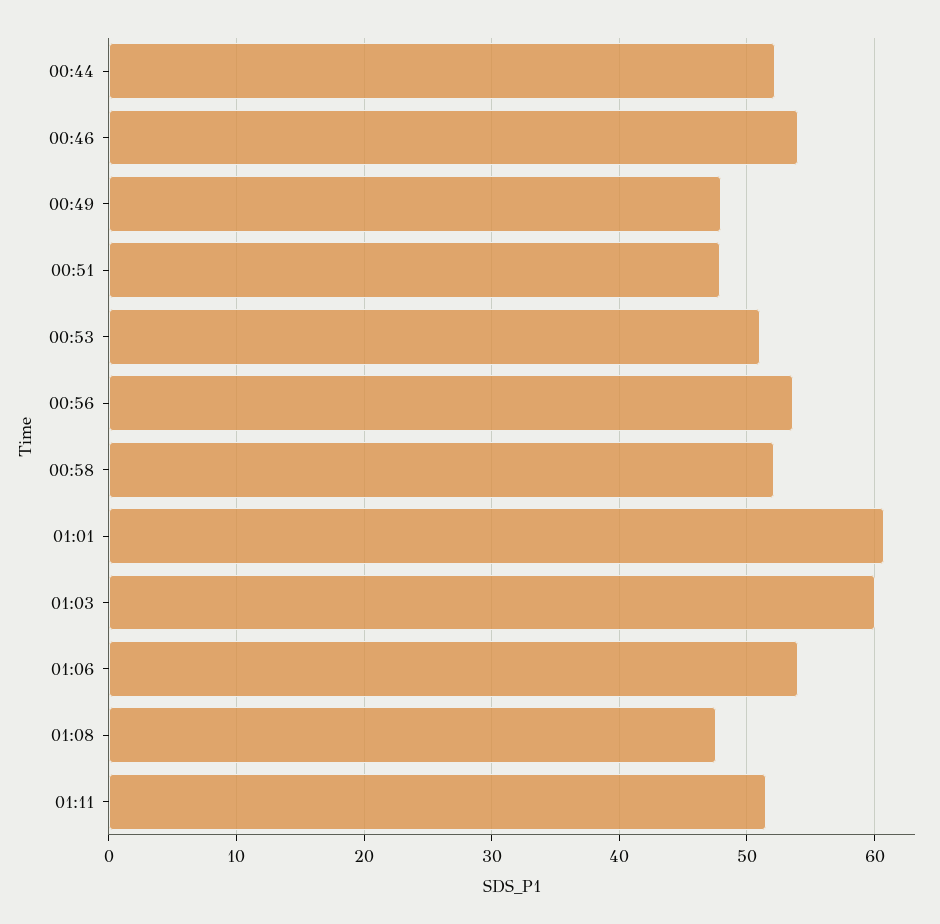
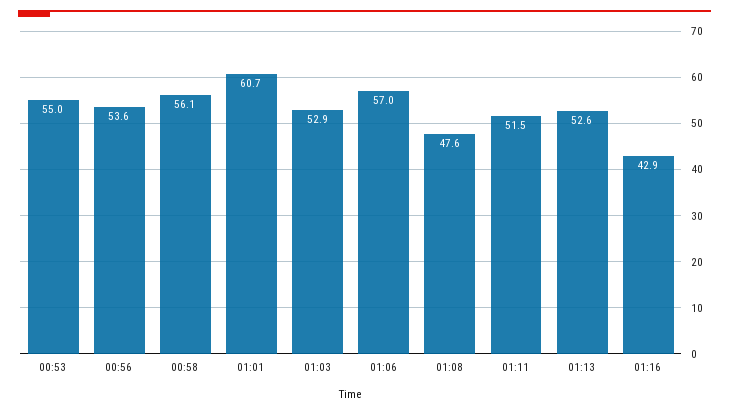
00:44: 52 -> none
00:46: 54 -> none
00:49: 48 -> none
00:51: 48 -> none
00:53: 51 -> 55
00:58: 52 -> 56.1
01:03: 60 -> 52.9
01:06: 54 -> 57
01:13: none -> 52.6
01:16: none -> 42.9

